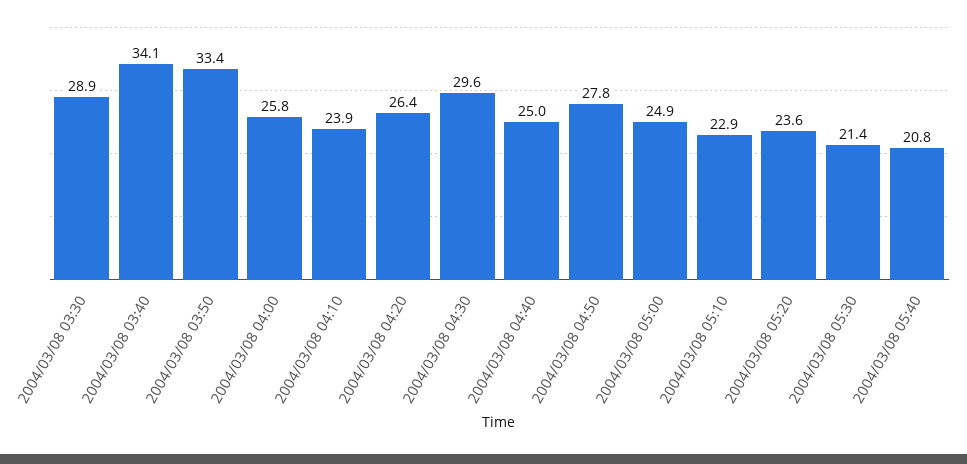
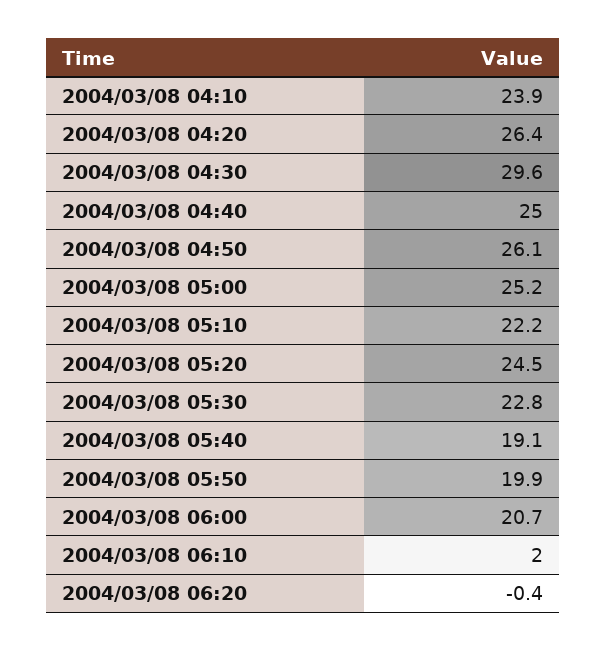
2004/03/08 03:30: 28.9 -> none
2004/03/08 03:40: 34.1 -> none
2004/03/08 03:50: 33.4 -> none
2004/03/08 04:00: 25.8 -> none
2004/03/08 04:50: 27.8 -> 26.1
2004/03/08 05:00: 24.9 -> 25.2
2004/03/08 05:10: 22.9 -> 22.2
2004/03/08 05:20: 23.6 -> 24.5
2004/03/08 05:30: 21.4 -> 22.8
2004/03/08 05:40: 20.8 -> 19.1
2004/03/08 05:50: none -> 19.9
2004/03/08 06:00: none -> 20.7
2004/03/08 06:10: none -> 2
2004/03/08 06:20: none -> -0.4

